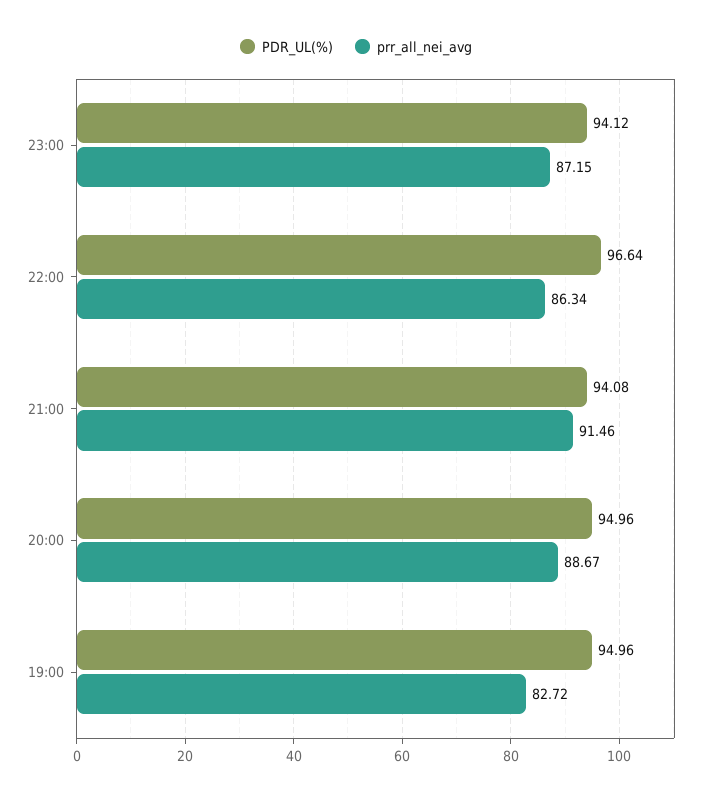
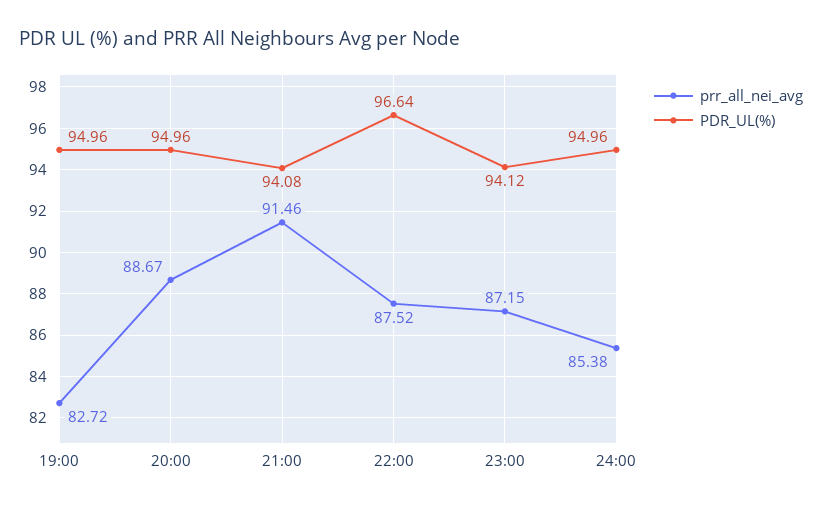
prr_all_nei_avg, 22:00: 86.34 -> 87.52
prr_all_nei_avg, 24:00: none -> 85.38
PDR_UL(%), 24:00: none -> 94.96

